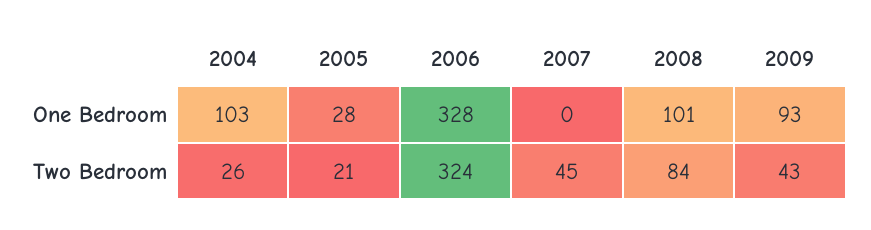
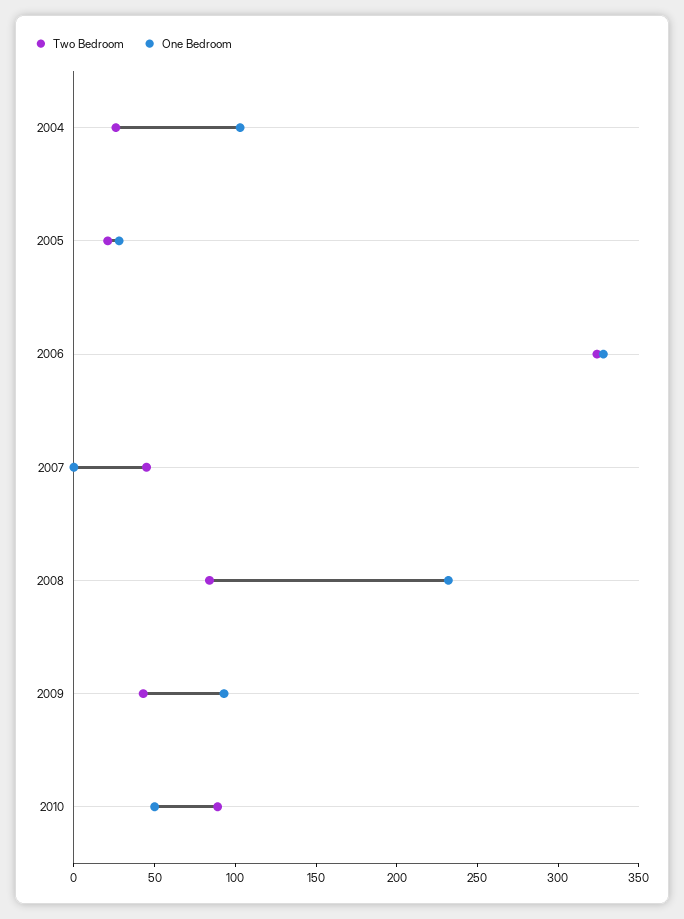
One Bedroom, 2008: 101 -> 230
Two Bedroom, 2010: none -> 90
One Bedroom, 2010: none -> 50

